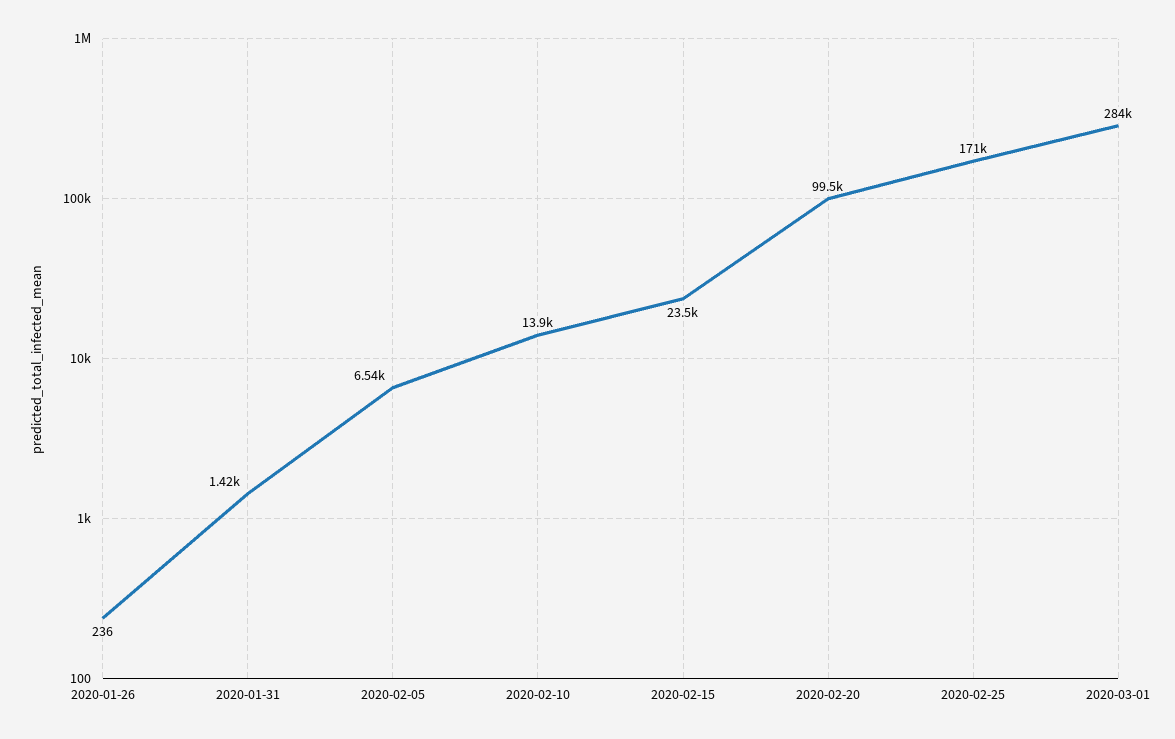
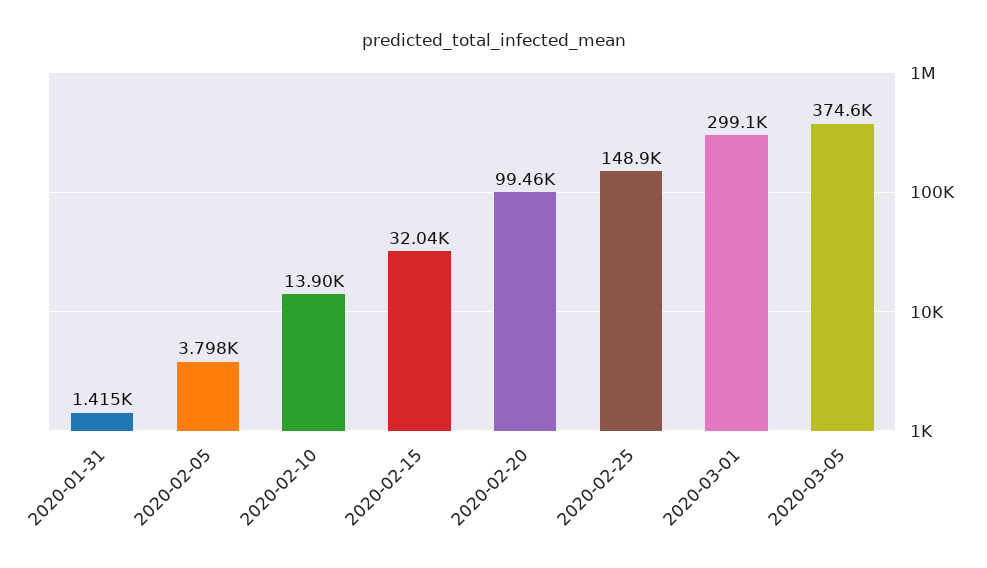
2020-01-26: 236 -> none
2020-02-05: 6540 -> 3798
2020-02-15: 23500 -> 32040
2020-02-25: 171000 -> 148900
2020-03-01: 284000 -> 299100
2020-03-05: none -> 374600

